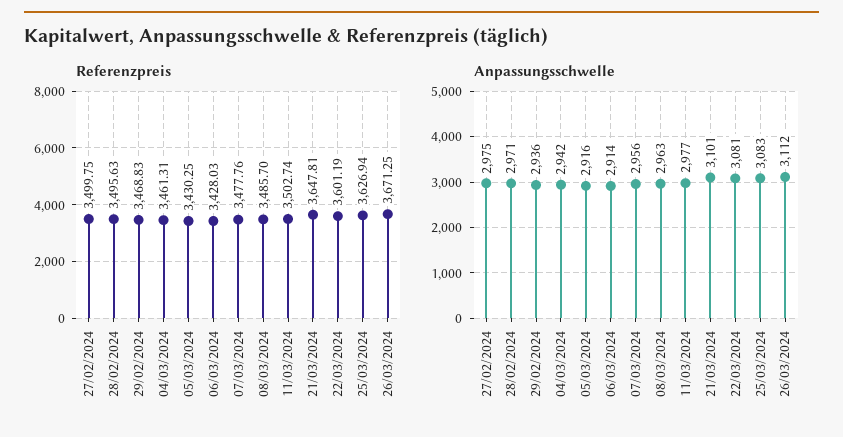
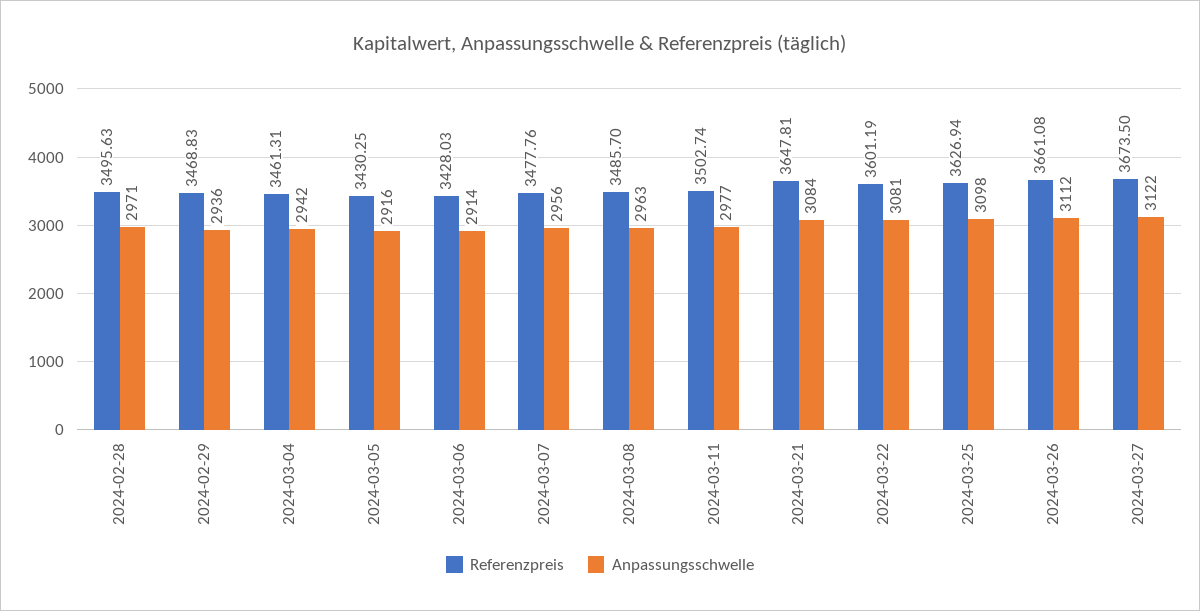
Referenzpreis, 27/02/2024: 3499.75 -> none
Referenzpreis, 26/03/2024: 3671.25 -> 3661.08
Anpassungsschwelle, 27/02/2024: 2975 -> none
Anpassungsschwelle, 21/03/2024: 3101 -> 3084
Anpassungsschwelle, 25/03/2024: 3083 -> 3098
Referenzpreis, 2024-03-27: none -> 3673.5
Anpassungsschwelle, 2024-03-27: none -> 3122

